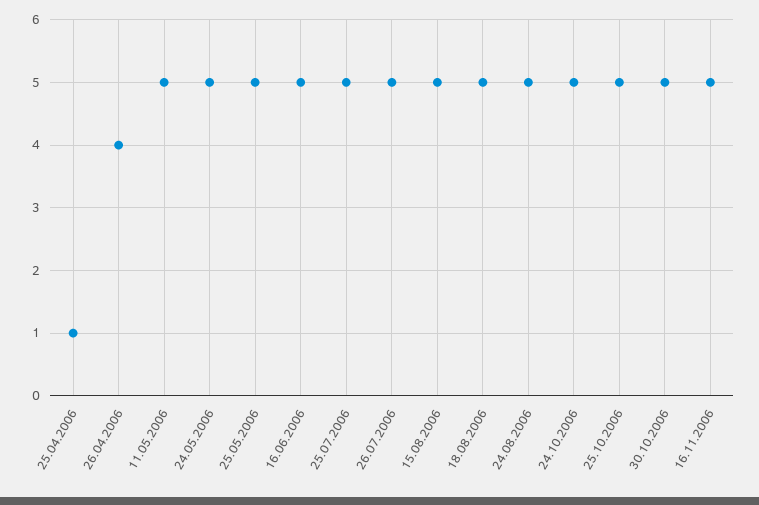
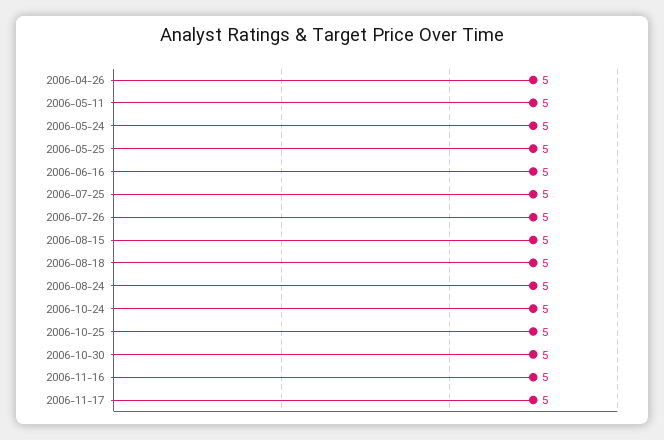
25.04.2006: 1 -> none
26.04.2006: 4 -> 5
2006-11-17: none -> 5

